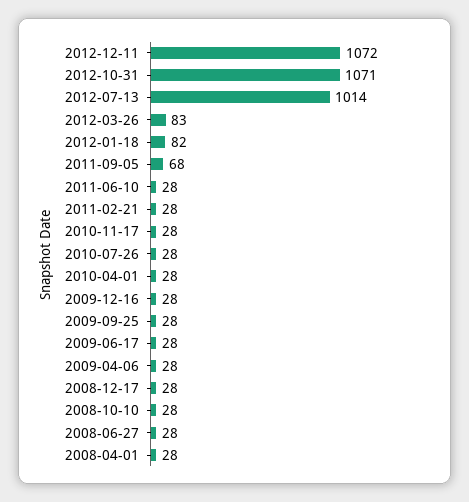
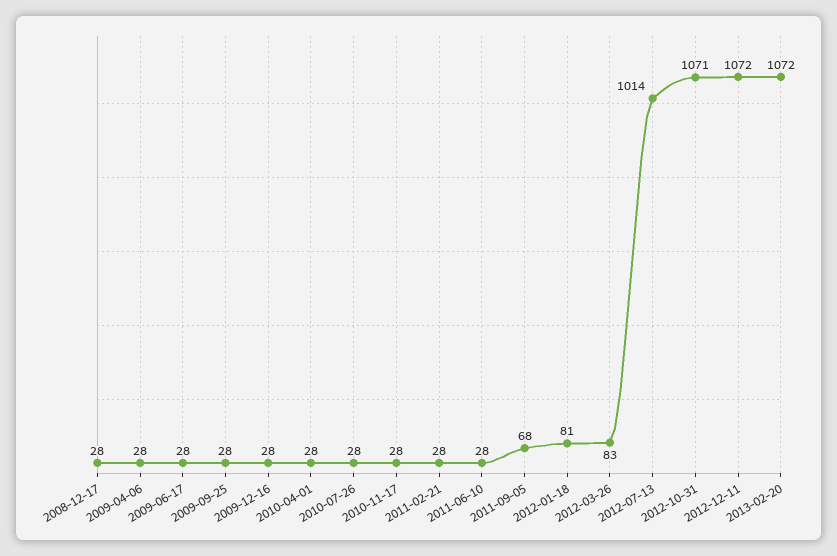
2012-01-18: 82 -> 81
2008-10-10: 28 -> none
2008-06-27: 28 -> none
2008-04-01: 28 -> none
2013-02-20: none -> 1072

